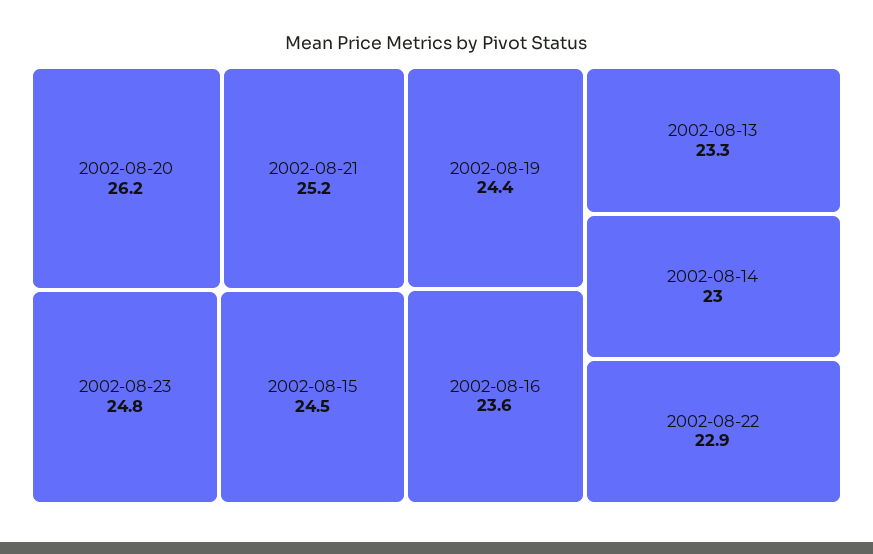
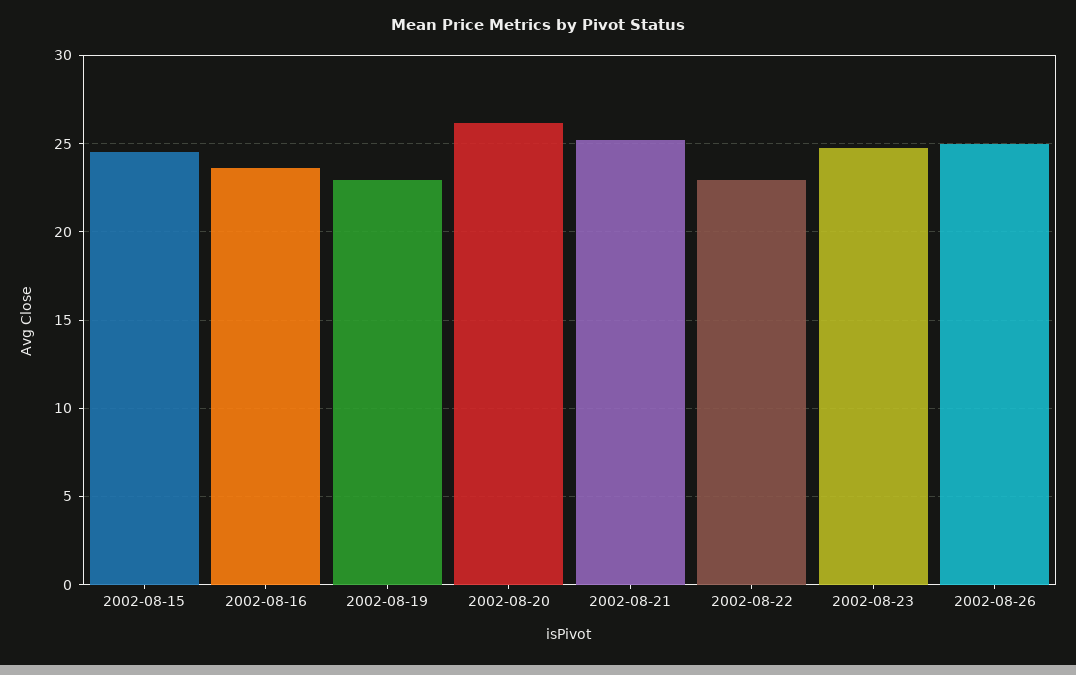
2002-08-19: 24.4 -> 23
2002-08-13: 23.3 -> none
2002-08-14: 23 -> none
2002-08-26: none -> 25

